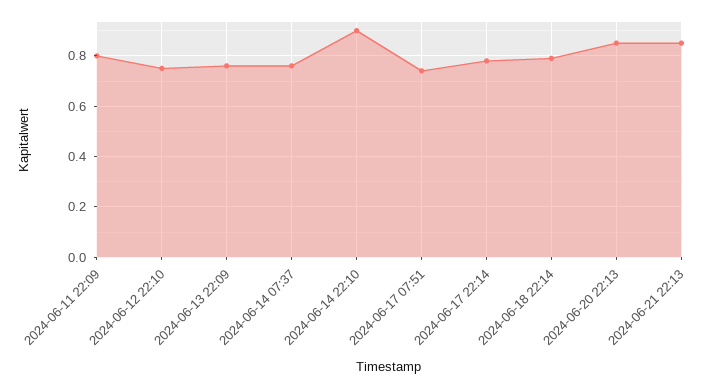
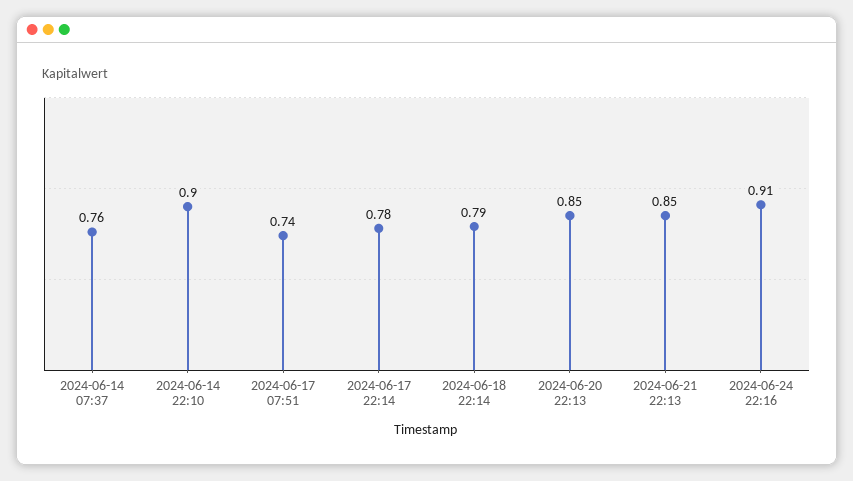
2024-06-11 22:09: 0.8 -> none
2024-06-12 22:10: 0.75 -> none
2024-06-13 22:09: 0.75 -> none
2024-06-24 22:16: none -> 0.91

